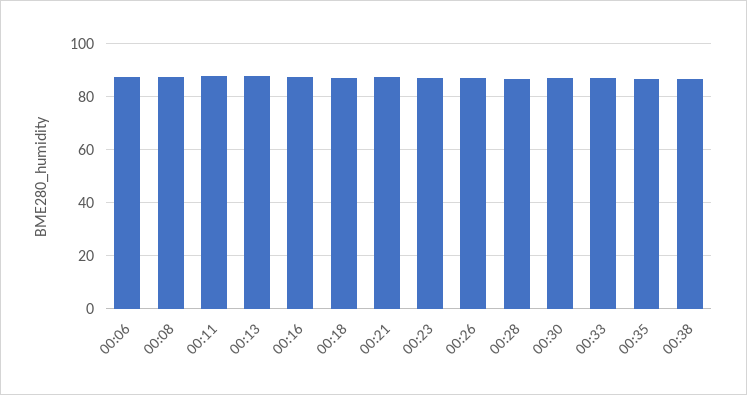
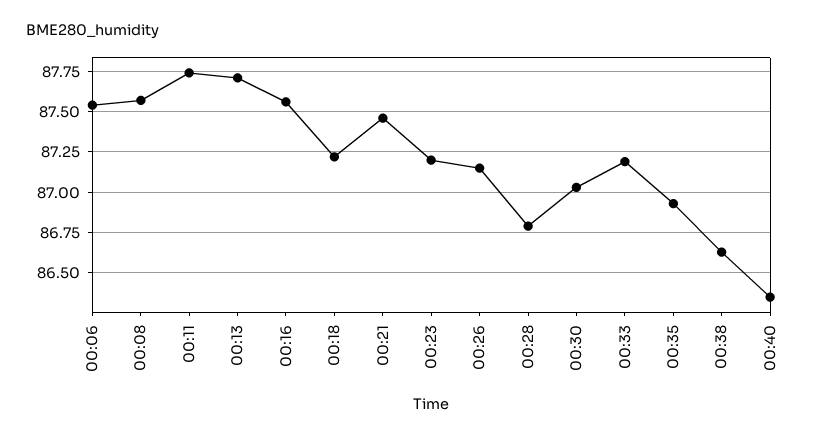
00:40: none -> 86.35

